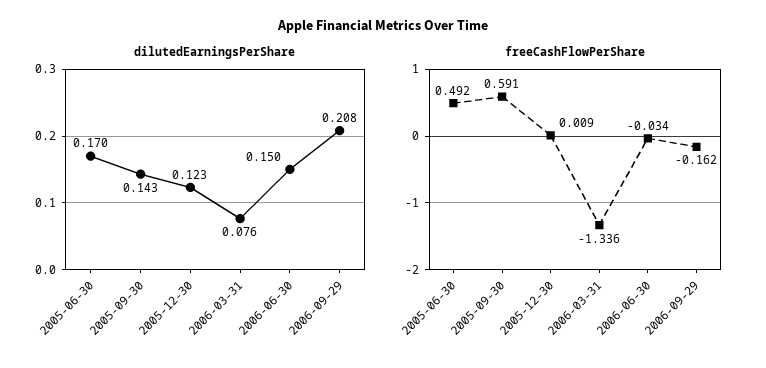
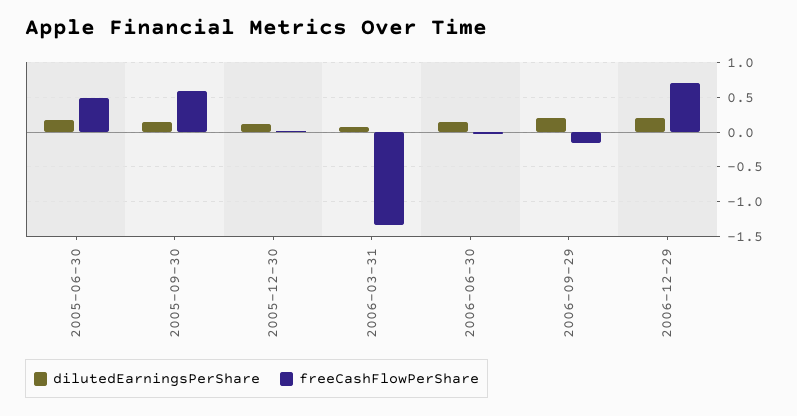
dilutedEarningsPerShare, 2006-12-29: none -> 0.2
freeCashFlowPerShare, 2006-12-29: none -> 0.7

